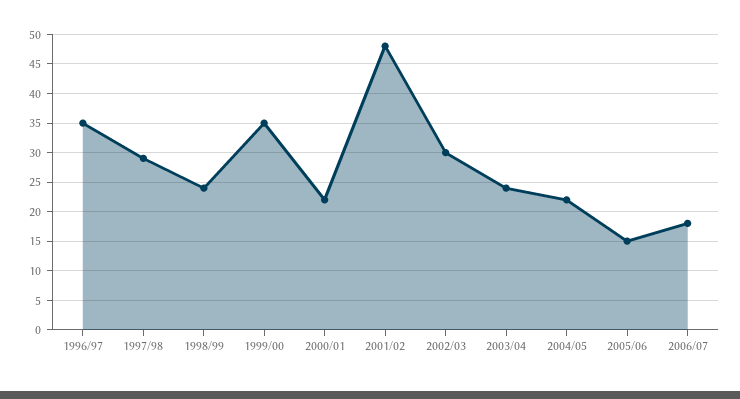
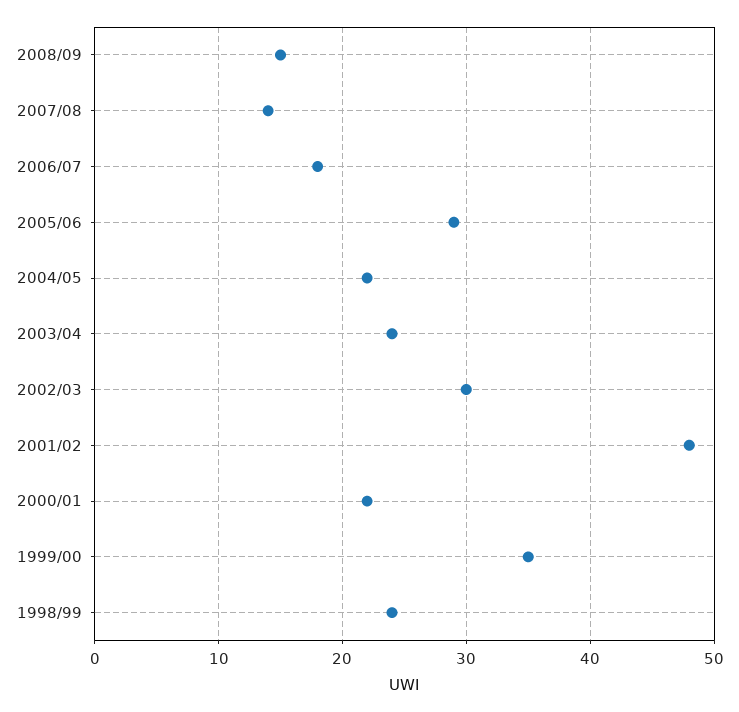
1996/97: 35 -> none
1997/98: 30 -> none
2005/06: 15 -> 29
2008/09: none -> 15
2007/08: none -> 14

